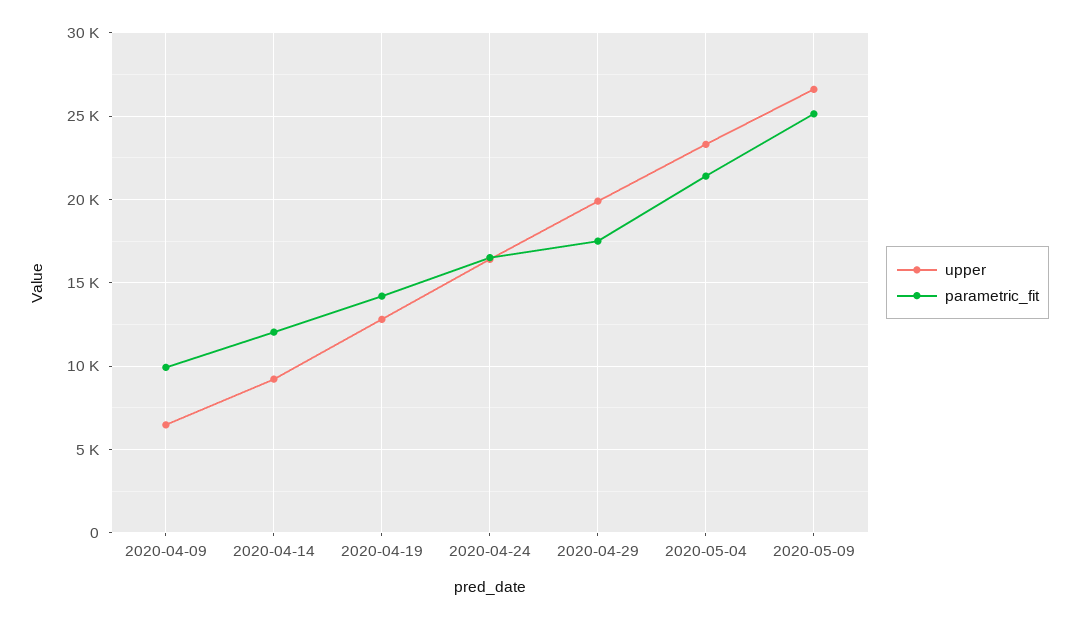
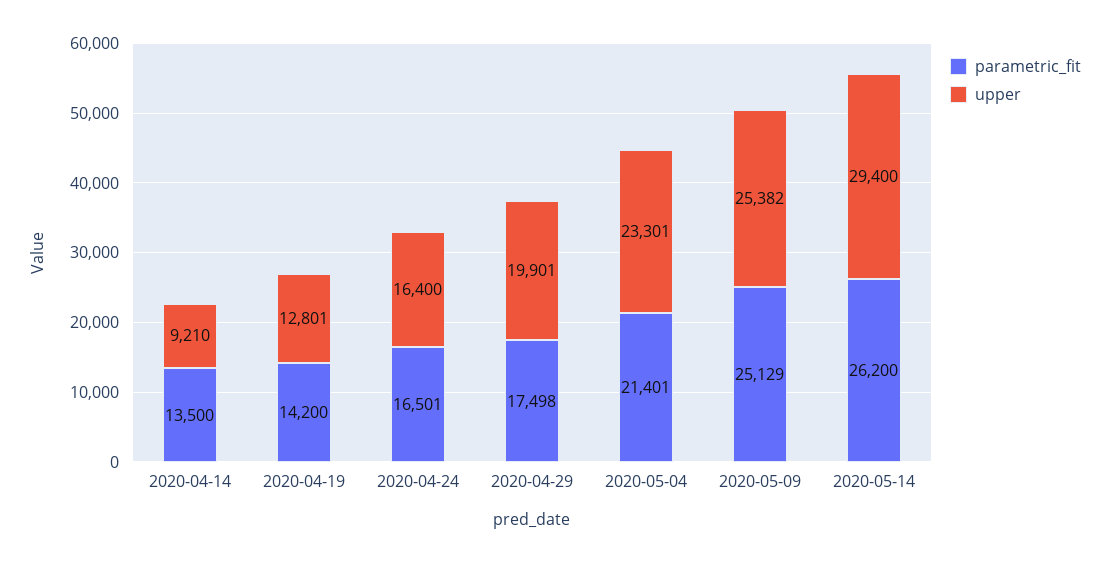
upper, 2020-04-09: 6500 -> none
parametric_fit, 2020-04-09: 10000 -> none
parametric_fit, 2020-04-14: 12000 -> 13500
upper, 2020-05-09: 26500 -> 25382
parametric_fit, 2020-05-14: none -> 26200
upper, 2020-05-14: none -> 29400

